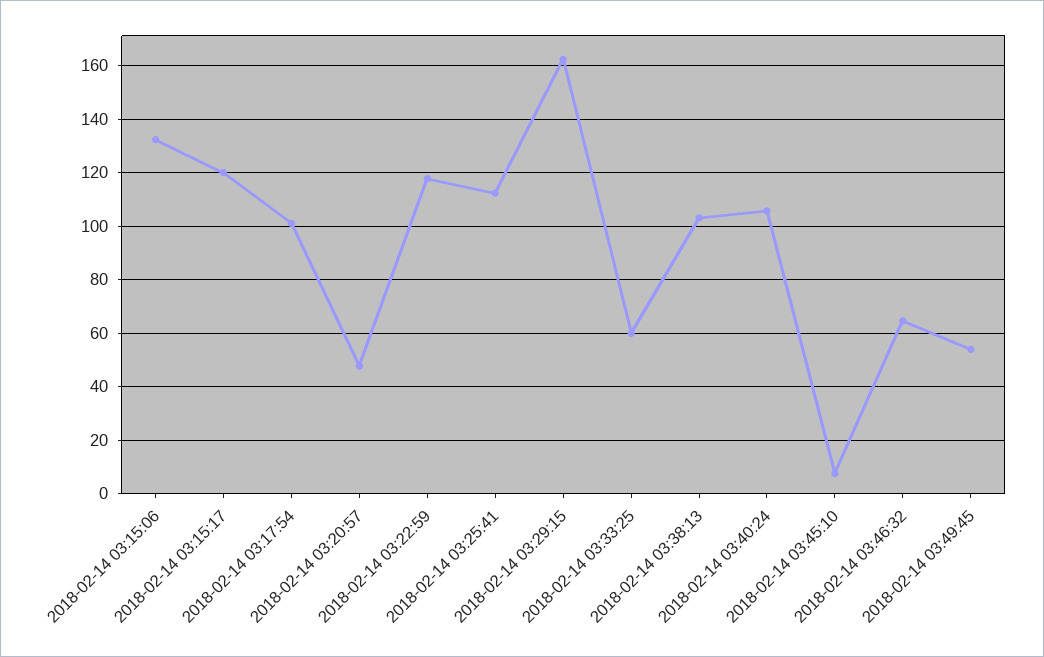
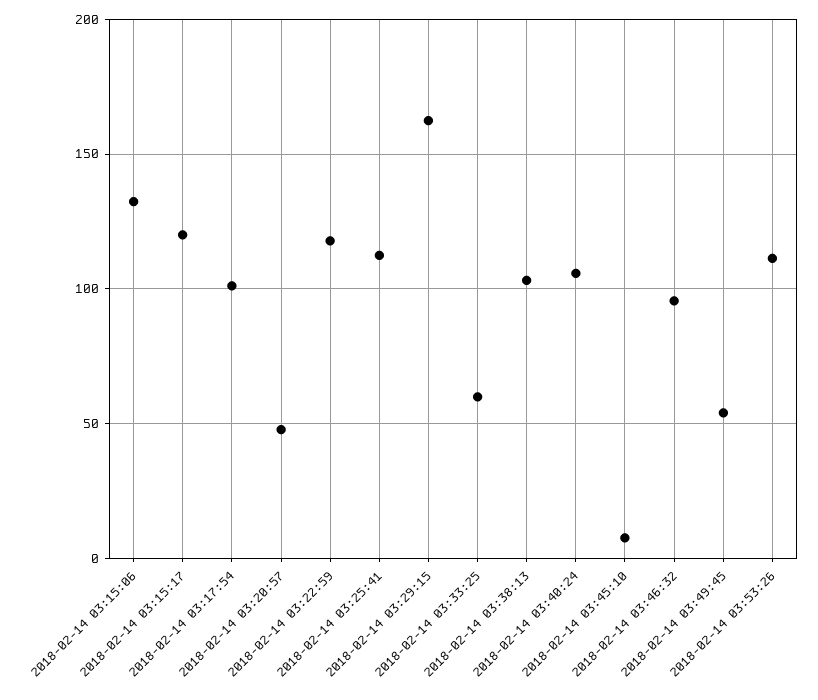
2018-02-14 03:46:32: 65 -> 95
2018-02-14 03:53:26: none -> 110

